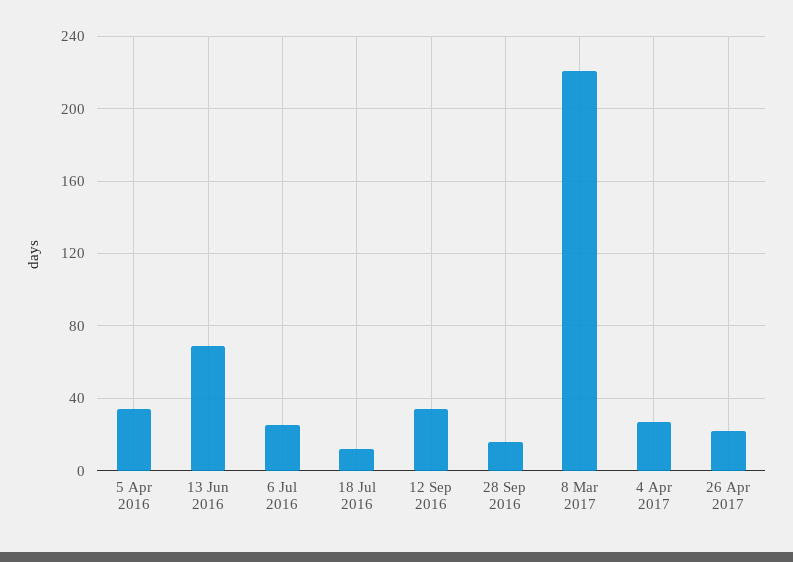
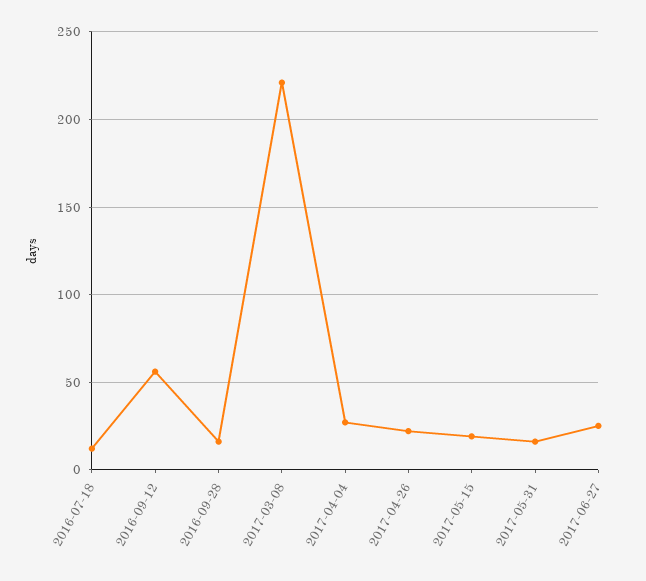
5 Apr 2016: 35 -> none
13 Jun 2016: 70 -> none
6 Jul 2016: 25 -> none
12 Sep 2016: 35 -> 55
2017-05-15: none -> 20
2017-05-31: none -> 15
2017-06-27: none -> 25

